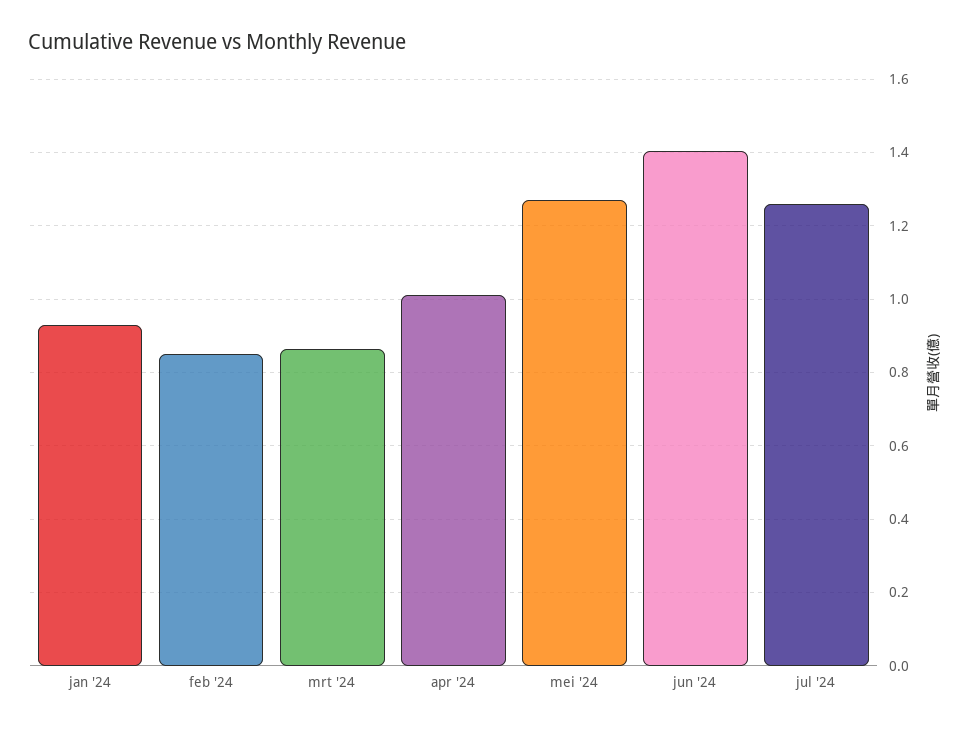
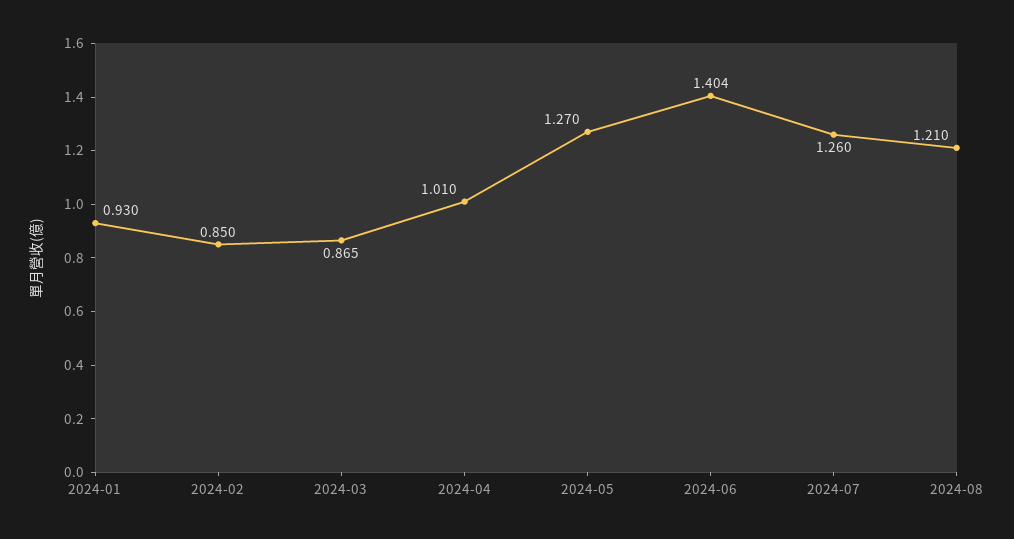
2024-08: none -> 1.21

